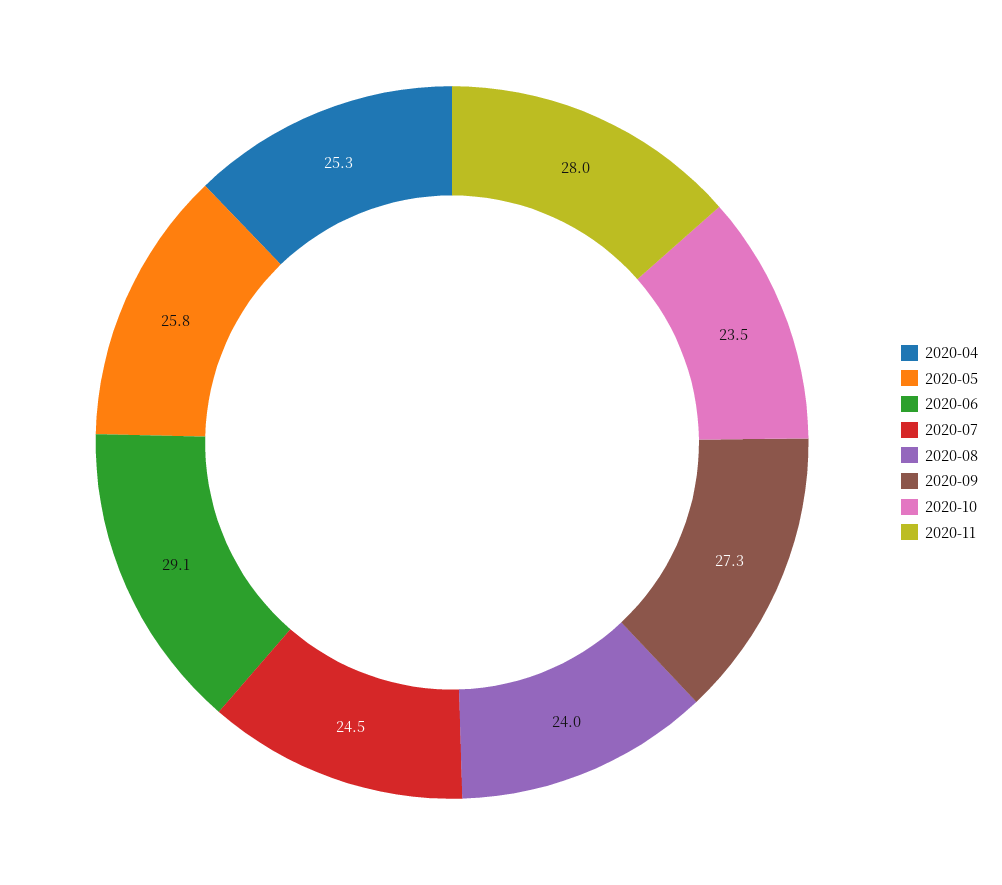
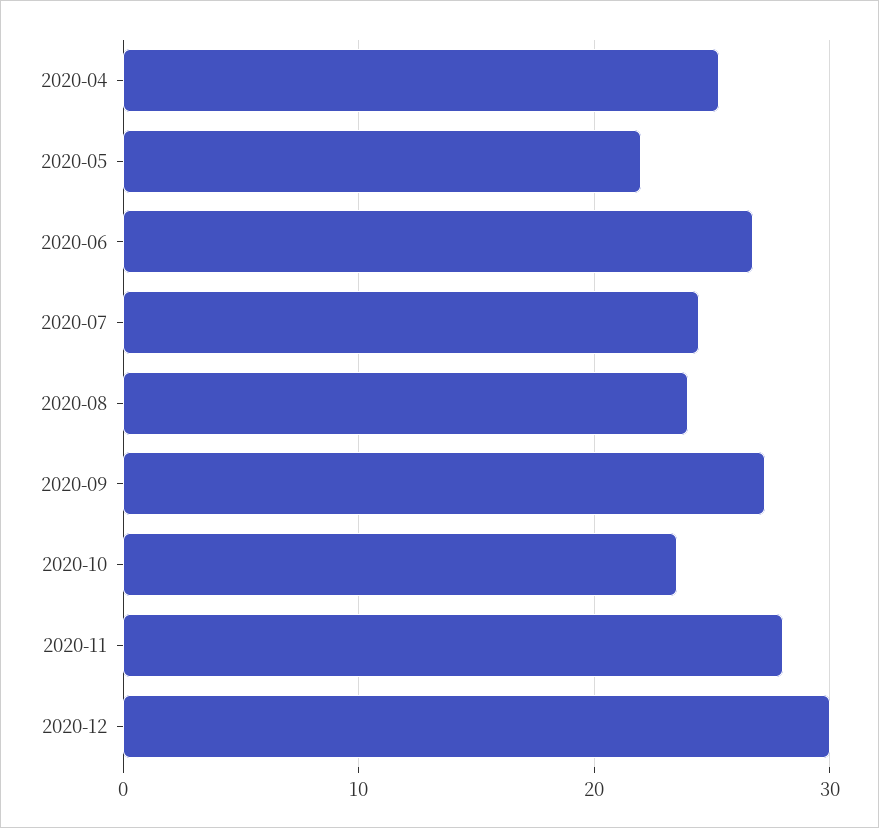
2020-05: 25.8 -> 22
2020-06: 29.1 -> 27
2020-12: none -> 30

